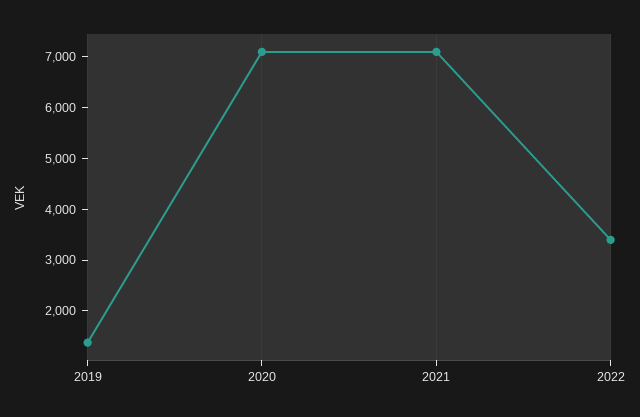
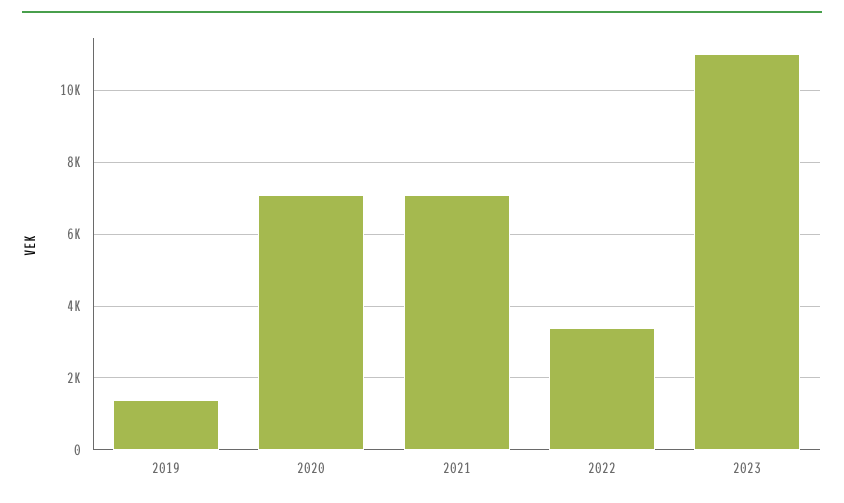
2023: none -> 11000

